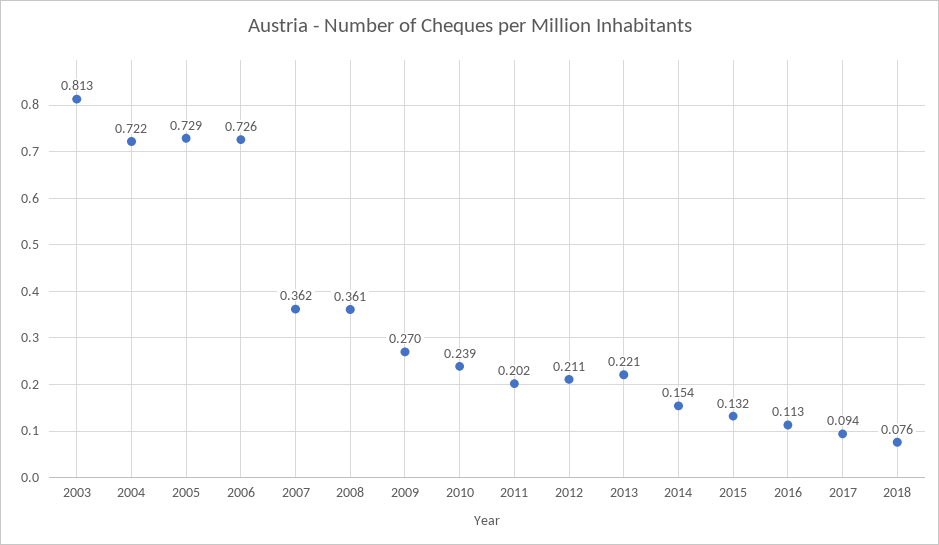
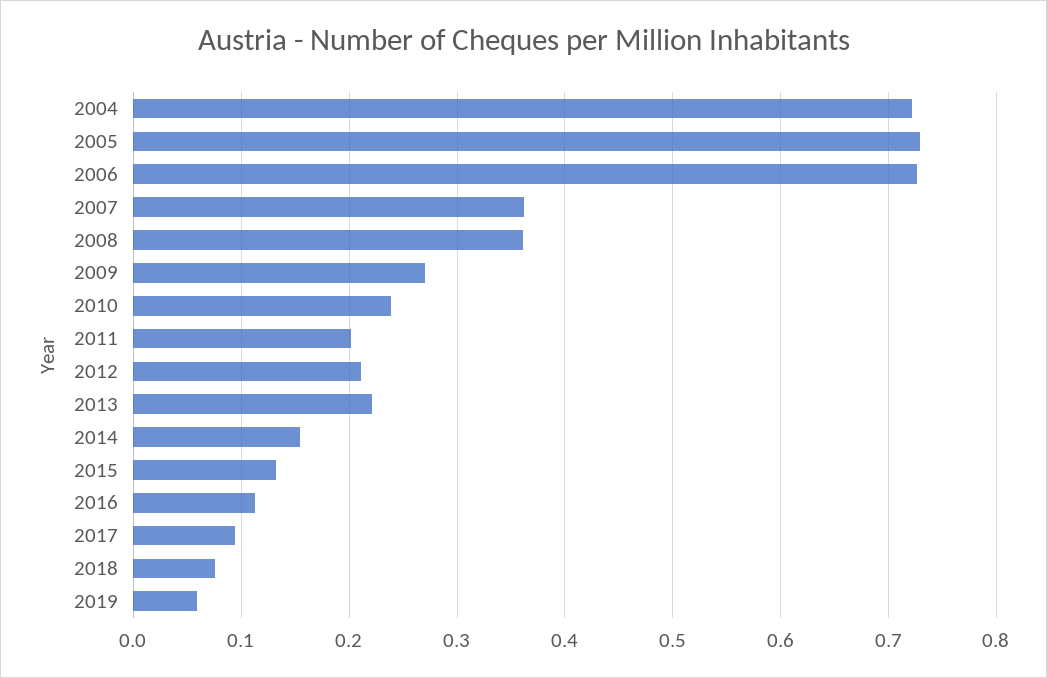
2003: 0.813 -> none
2019: none -> 0.06

